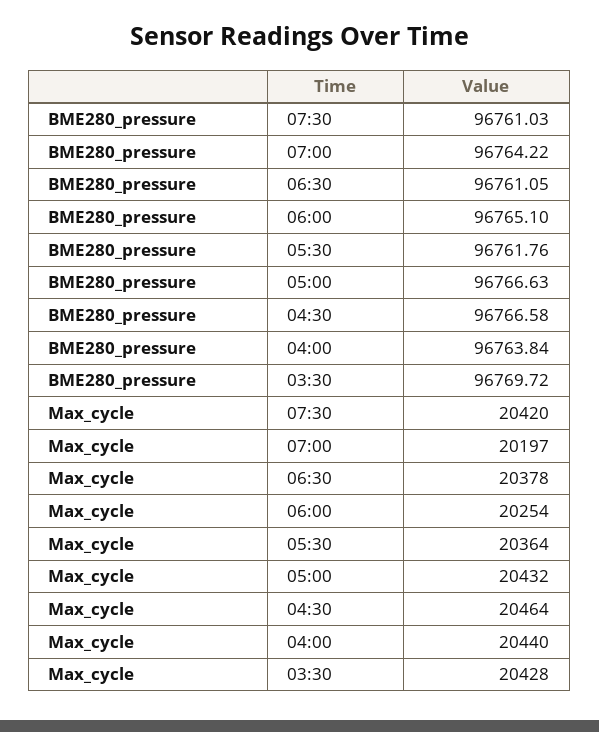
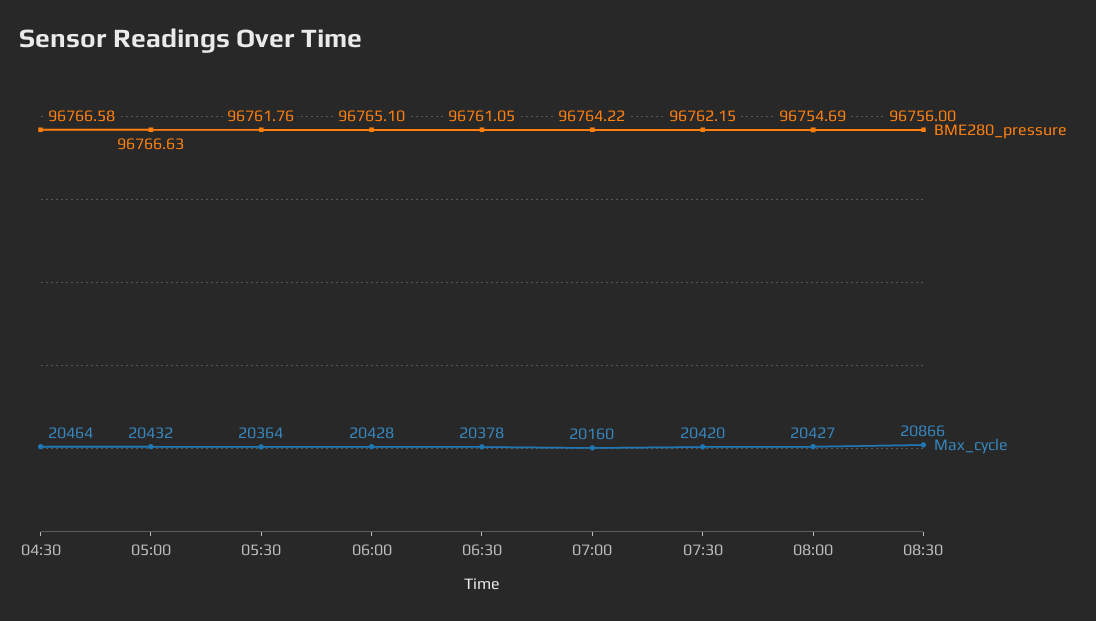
BME280_pressure, 07:30: 96761.03 -> 96762.15
BME280_pressure, 04:00: 96763.84 -> none
BME280_pressure, 03:30: 96769.72 -> none
Max_cycle, 07:00: 20197 -> 20160
Max_cycle, 06:00: 20254 -> 20428
Max_cycle, 04:00: 20440 -> none
Max_cycle, 03:30: 20428 -> none
BME280_pressure, 08:00: none -> 96754.69
Max_cycle, 08:00: none -> 20427
BME280_pressure, 08:30: none -> 96756
Max_cycle, 08:30: none -> 20866

